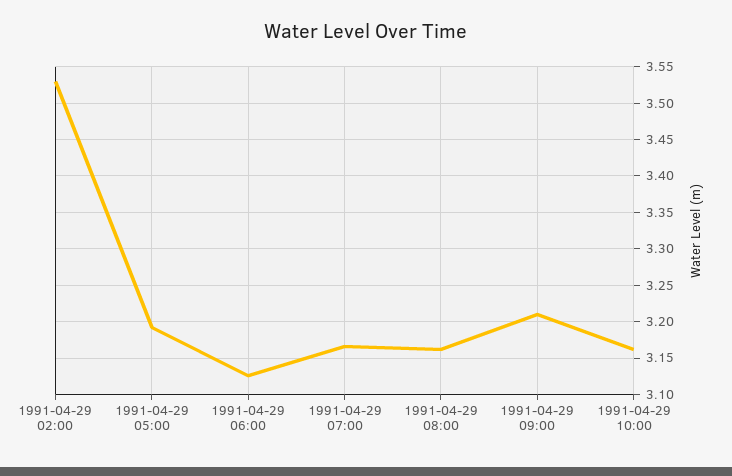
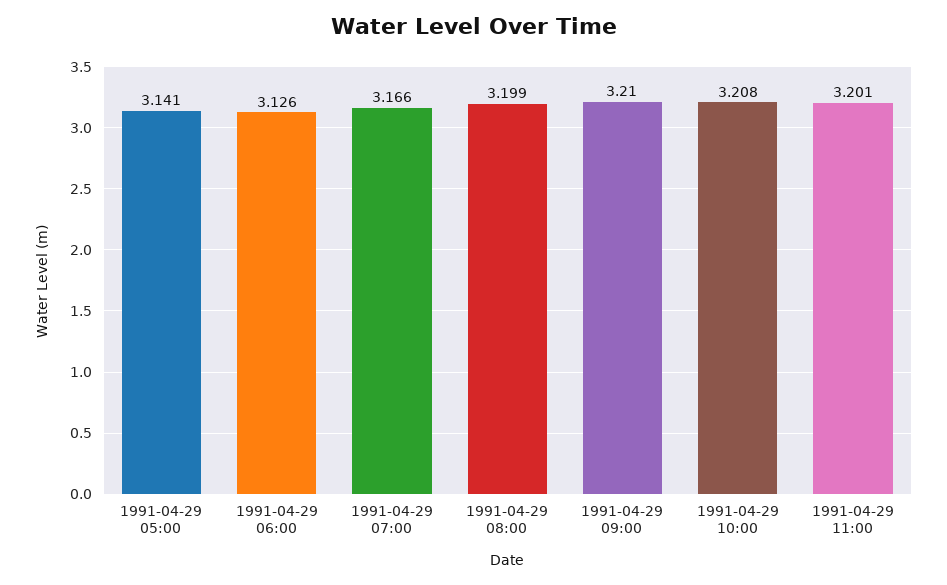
1991-04-29 02:00: 3.53 -> none
1991-04-29 05:00: 3.19 -> 3.141
1991-04-29 08:00: 3.16 -> 3.199
1991-04-29 10:00: 3.16 -> 3.208
1991-04-29 11:00: none -> 3.201

